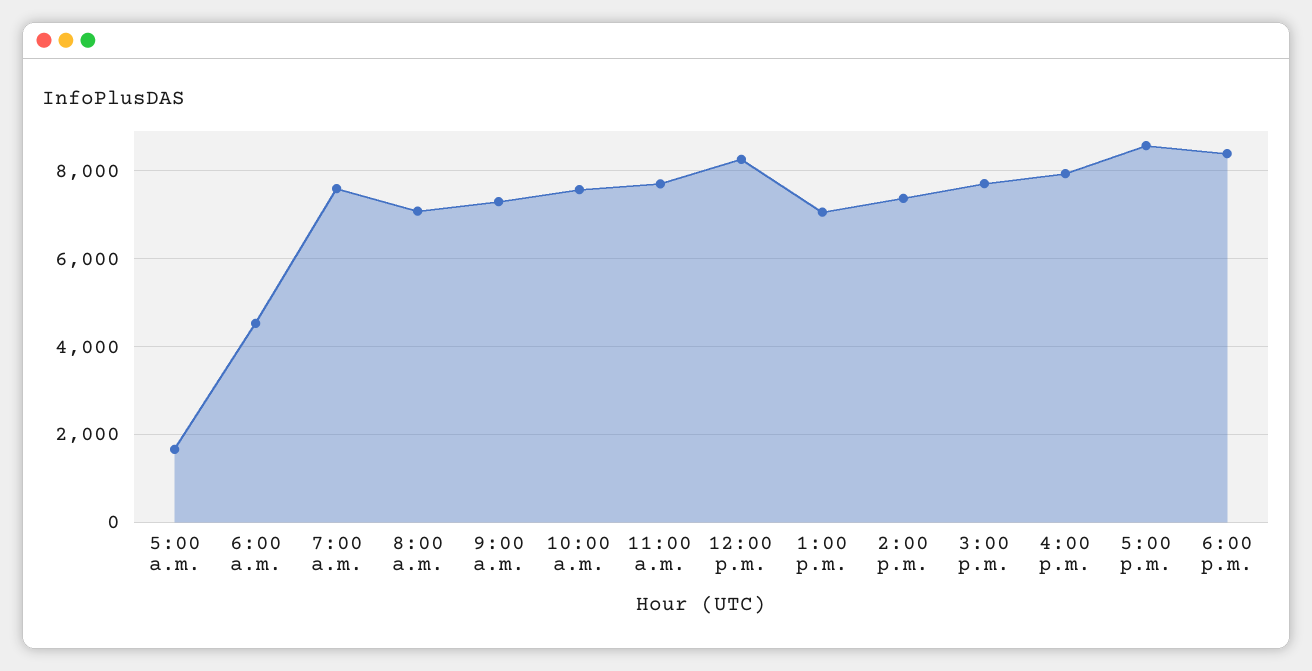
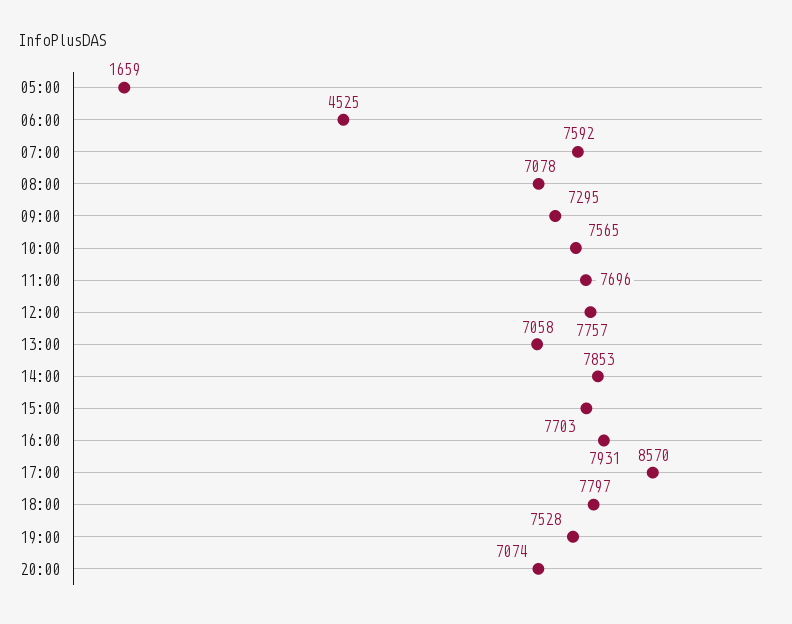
12:00 p.m.: 8200 -> 7757
2:00 p.m.: 7400 -> 7853
6:00 p.m.: 8400 -> 7797
19:00: none -> 7528
20:00: none -> 7074

